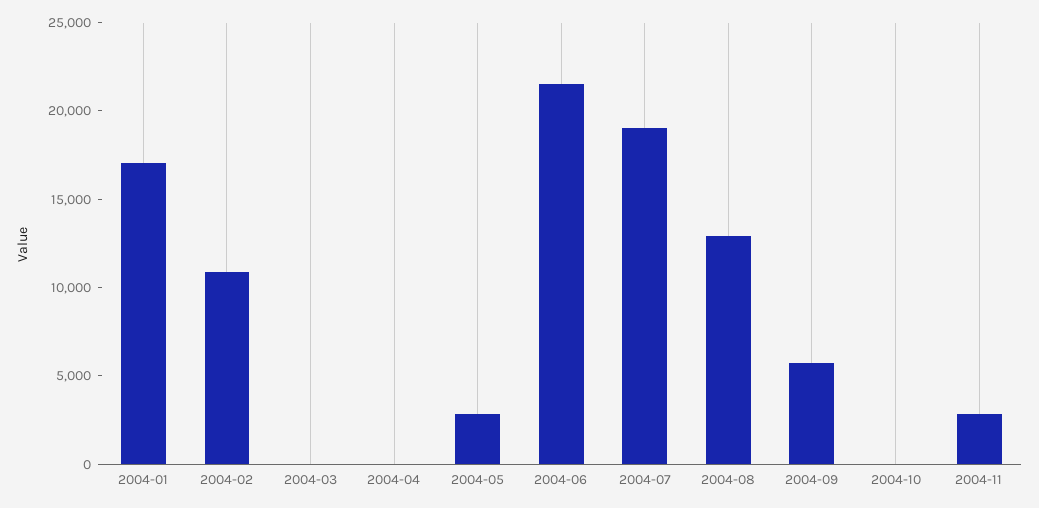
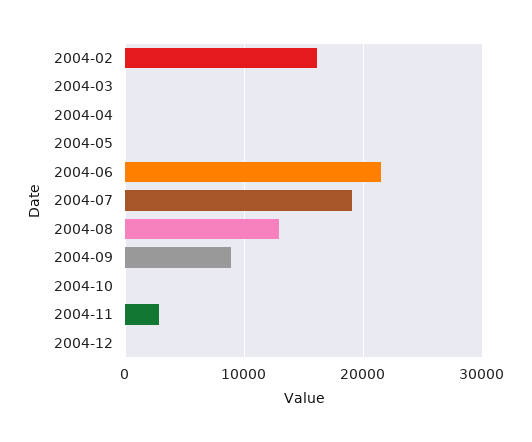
2004-01: 17000 -> none
2004-02: 11000 -> 16000
2004-05: 3000 -> 0
2004-09: 6000 -> 9000
2004-12: none -> 0

